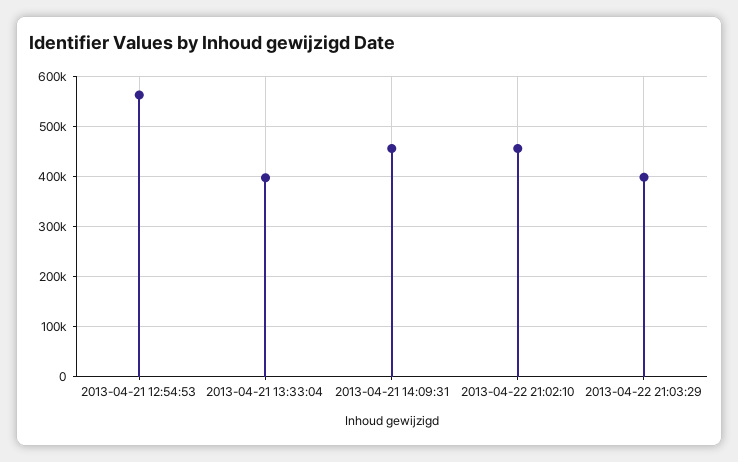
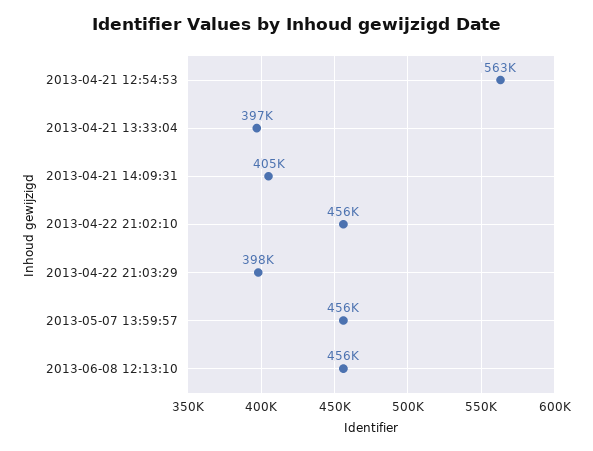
2013-04-21 14:09:31: 460000 -> 405000
2013-05-07 13:59:57: none -> 456000
2013-06-08 12:13:10: none -> 456000

